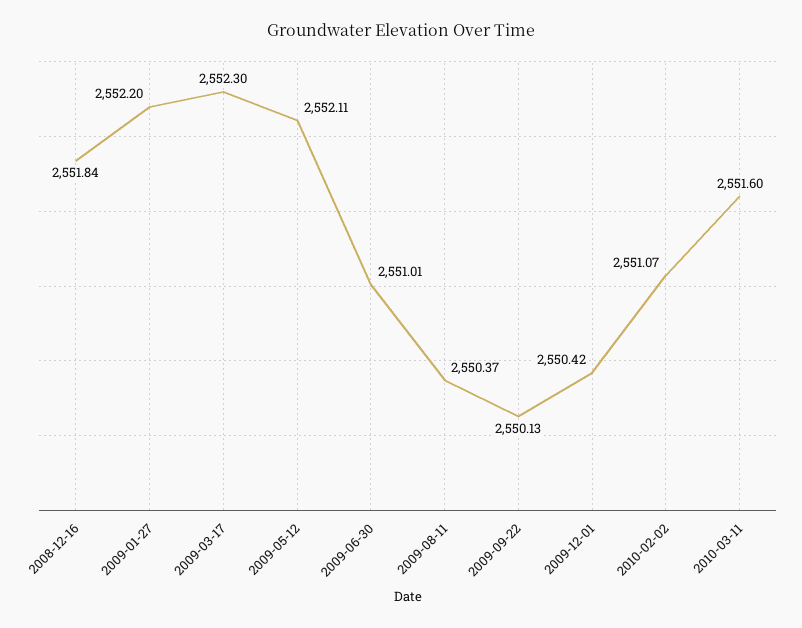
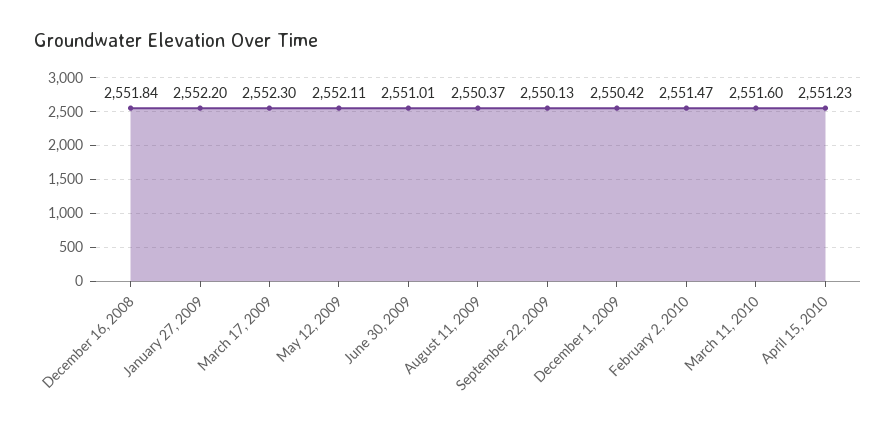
2010-02-02: 2551.07 -> 2551.47
April 15, 2010: none -> 2551.23

